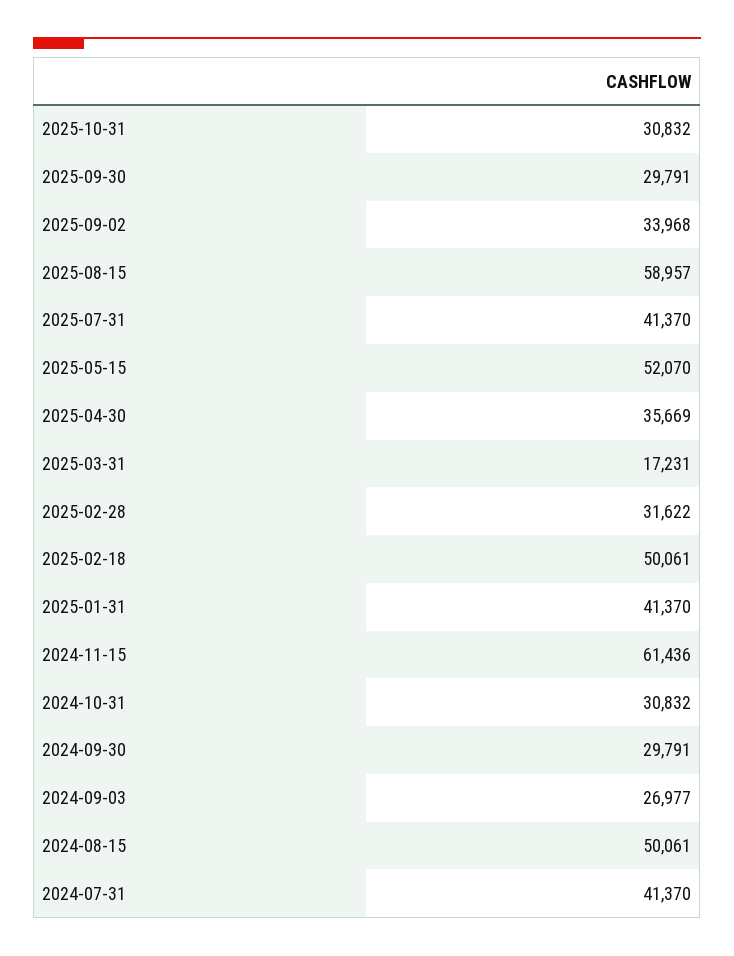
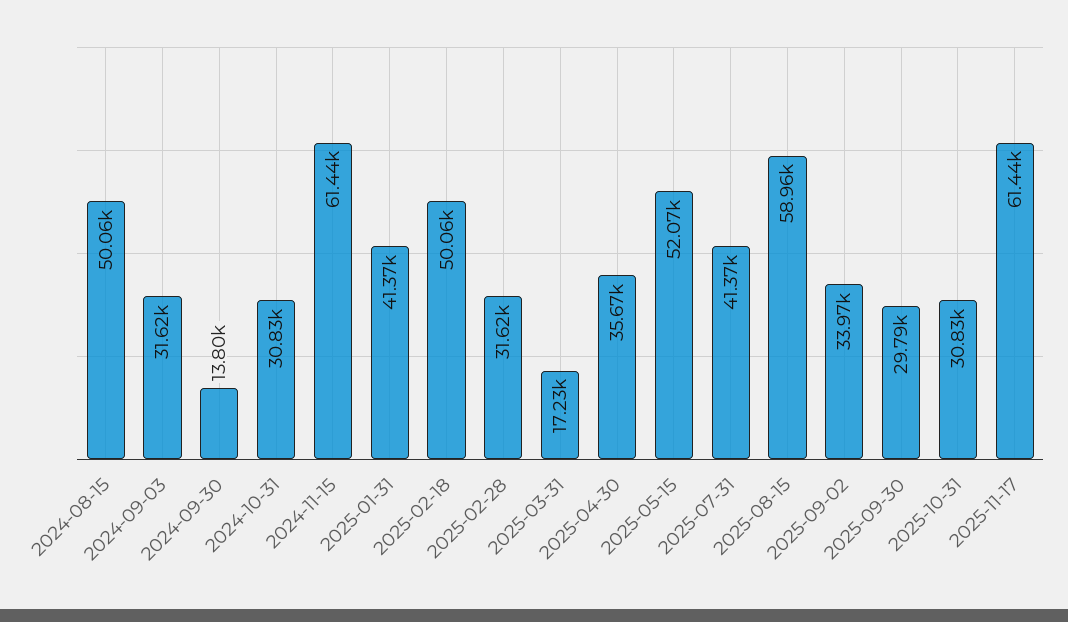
2024-09-30: 29791 -> 13800
2024-09-03: 26977 -> 31620
2024-07-31: 41370 -> none
2025-11-17: none -> 61440

